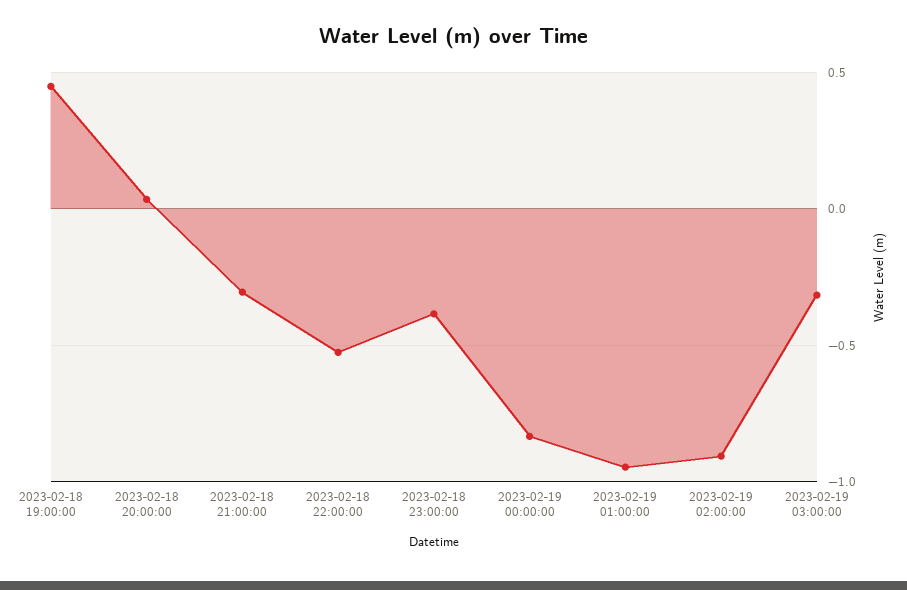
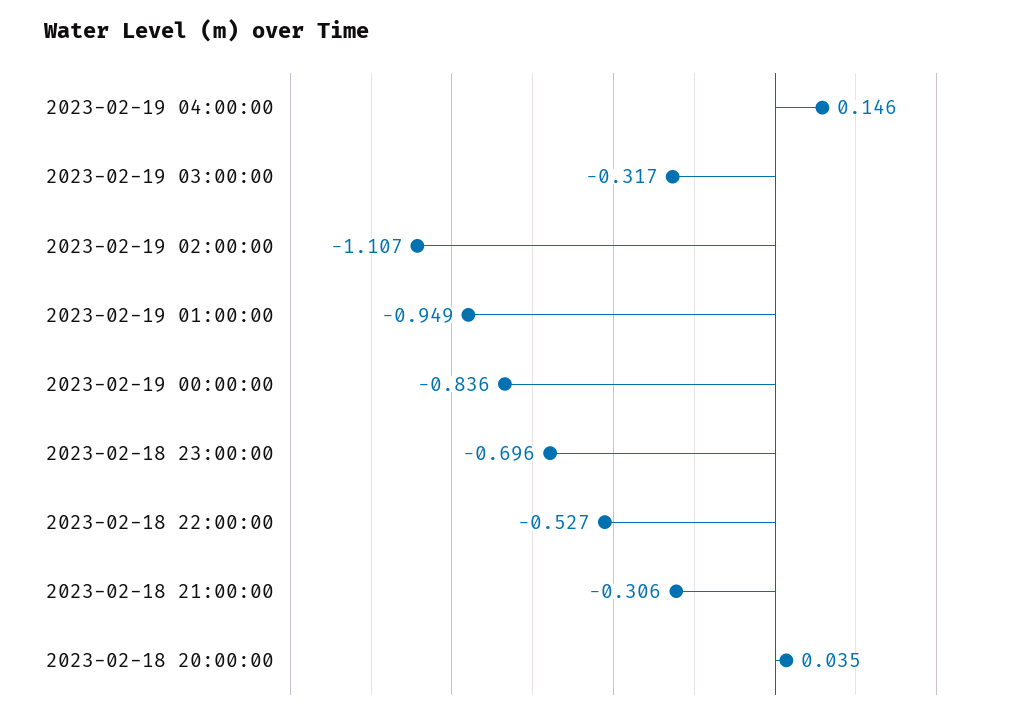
2023-02-18 19:00:00: 0.45 -> none
2023-02-18 23:00:00: -0.4 -> -0.696
2023-02-19 02:00:00: -0.9 -> -1.107
2023-02-19 04:00:00: none -> 0.146

